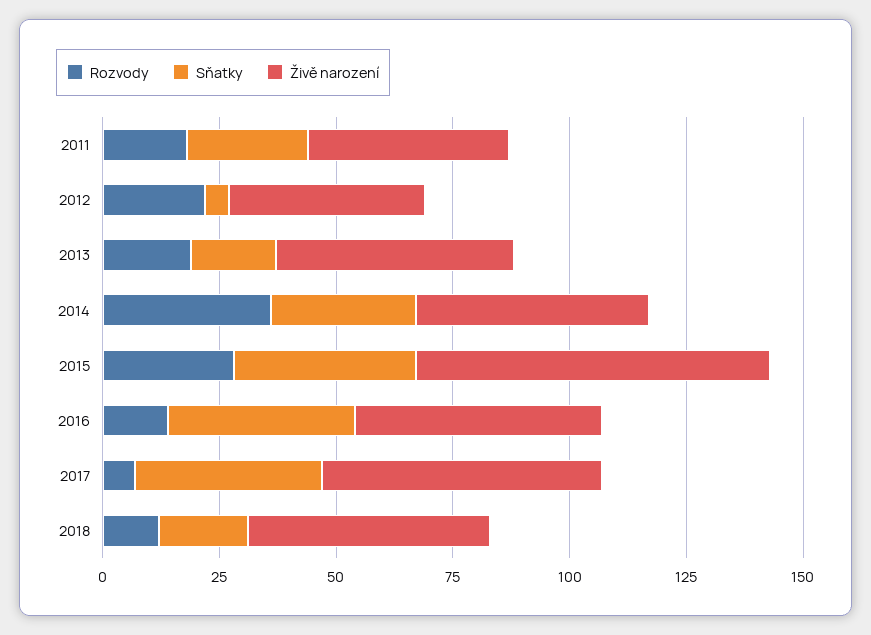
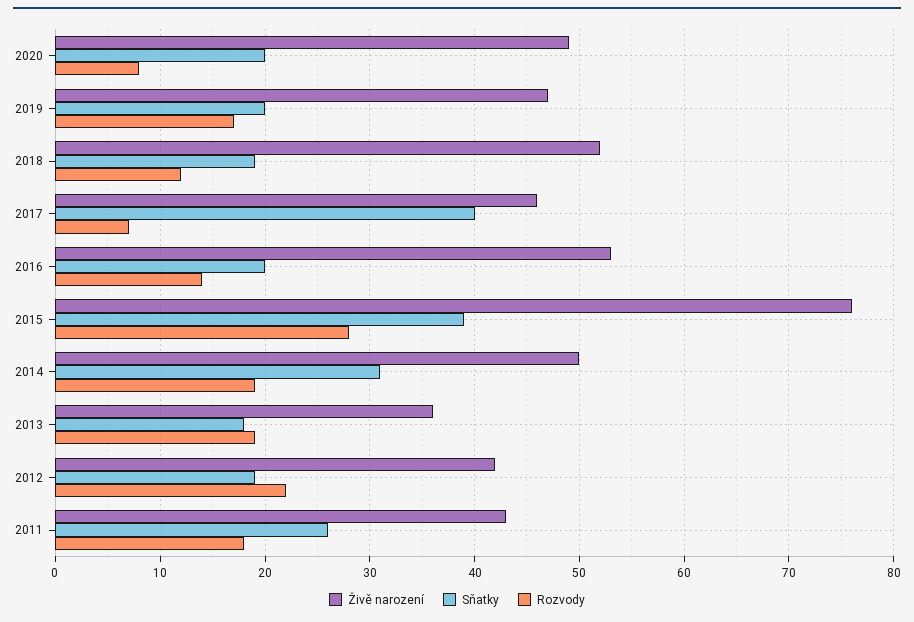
Sňatky, 2012: 5 -> 19
Živě narození, 2013: 50 -> 36
Rozvody, 2014: 35 -> 19
Sňatky, 2016: 40 -> 20
Živě narození, 2017: 60 -> 46
Živě narození, 2020: none -> 49
Sňatky, 2020: none -> 20
Rozvody, 2020: none -> 8
Živě narození, 2019: none -> 47
Sňatky, 2019: none -> 20
Rozvody, 2019: none -> 17

